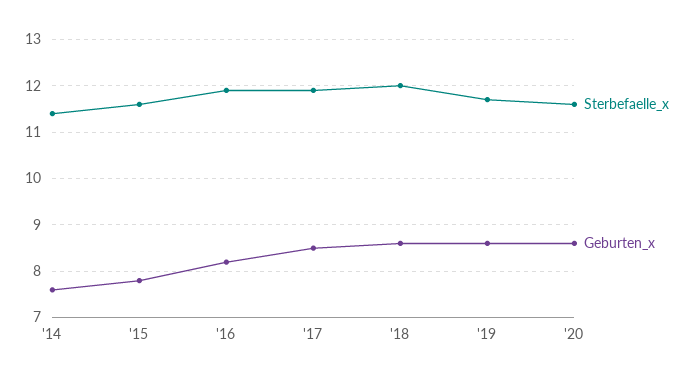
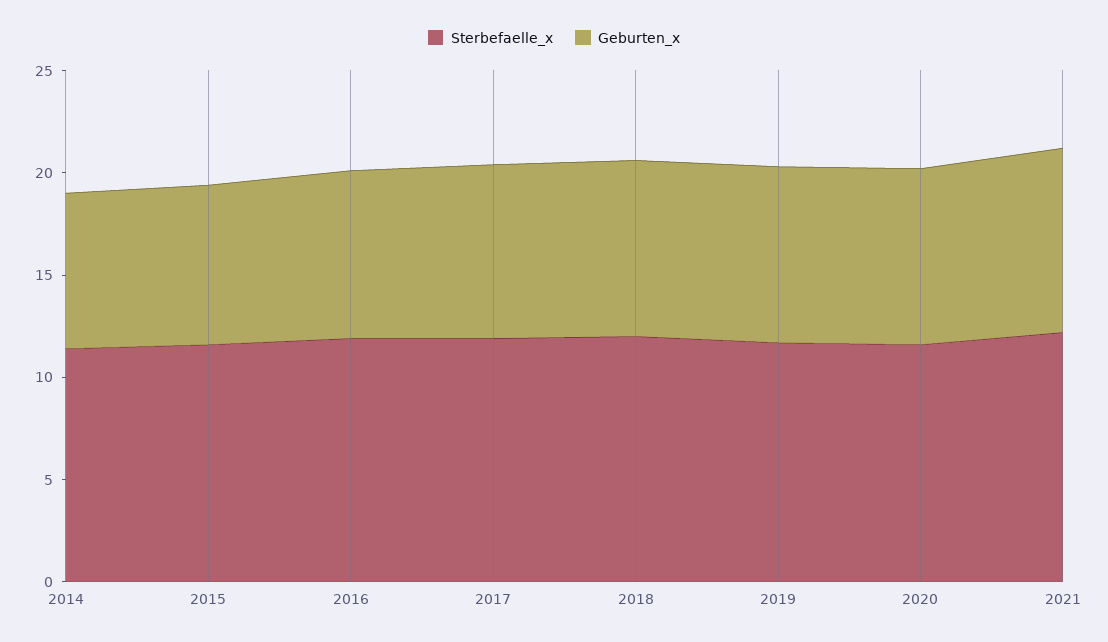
Sterbefaelle_x, 2021: none -> 12
Geburten_x, 2021: none -> 9

